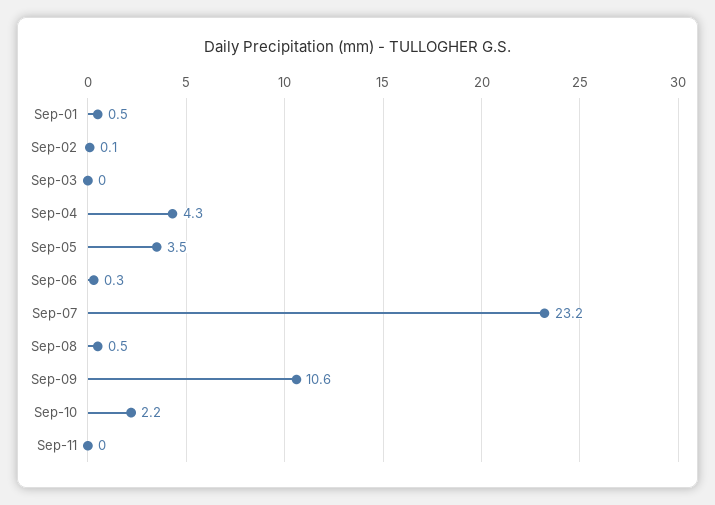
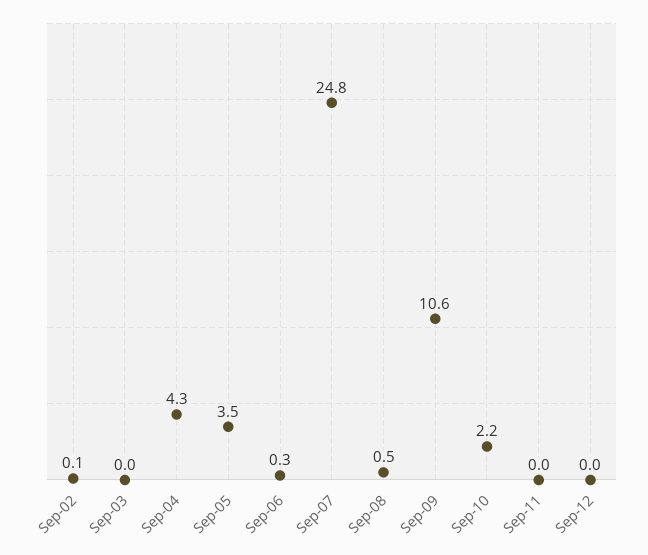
Sep-01: 0.5 -> none
Sep-07: 23.2 -> 24.8
Sep-12: none -> 0

